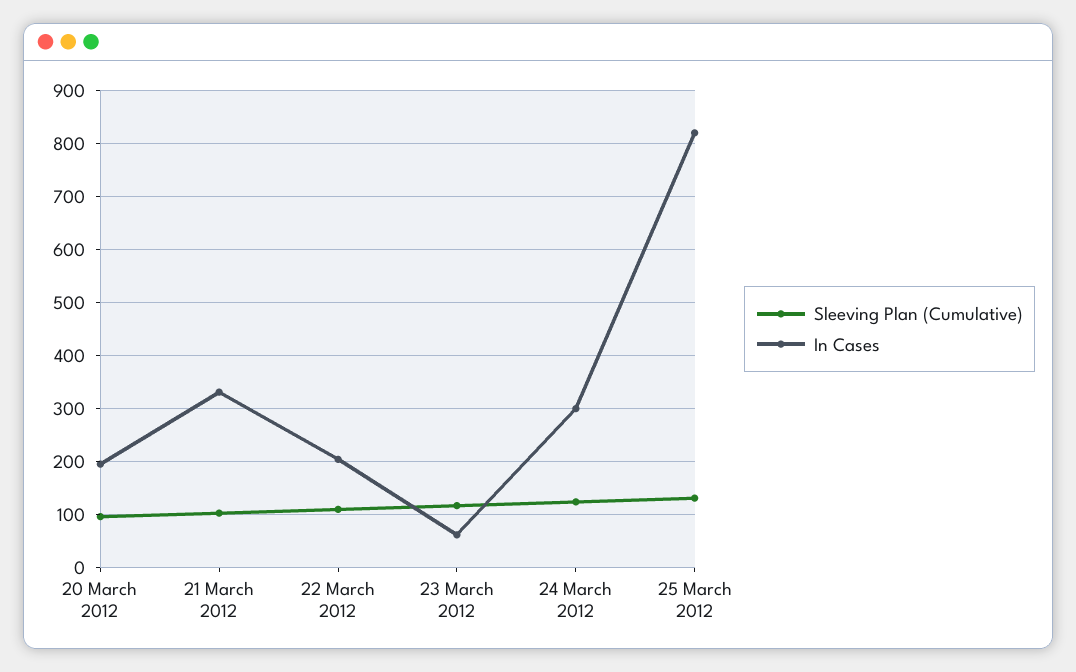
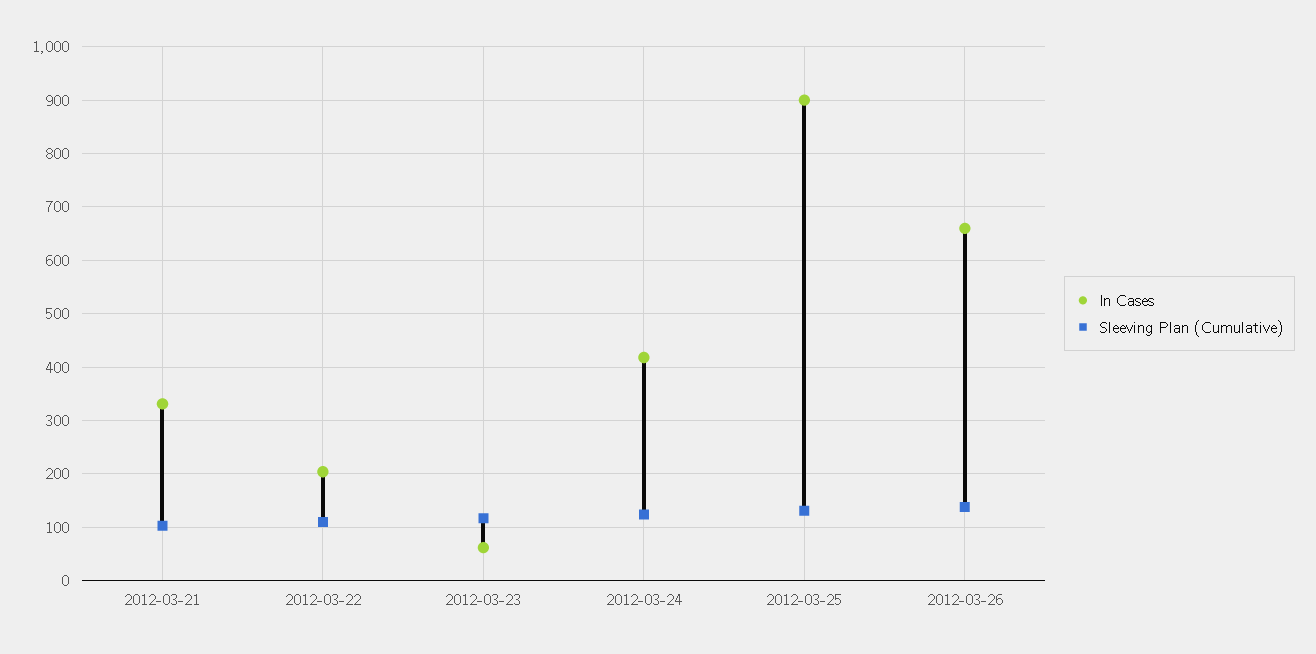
Sleeving Plan (Cumulative), 20 March 2012: 100 -> none
In Cases, 20 March 2012: 200 -> none
In Cases, 24 March 2012: 300 -> 420
In Cases, 25 March 2012: 820 -> 900
In Cases, 2012-03-26: none -> 660
Sleeving Plan (Cumulative), 2012-03-26: none -> 140

